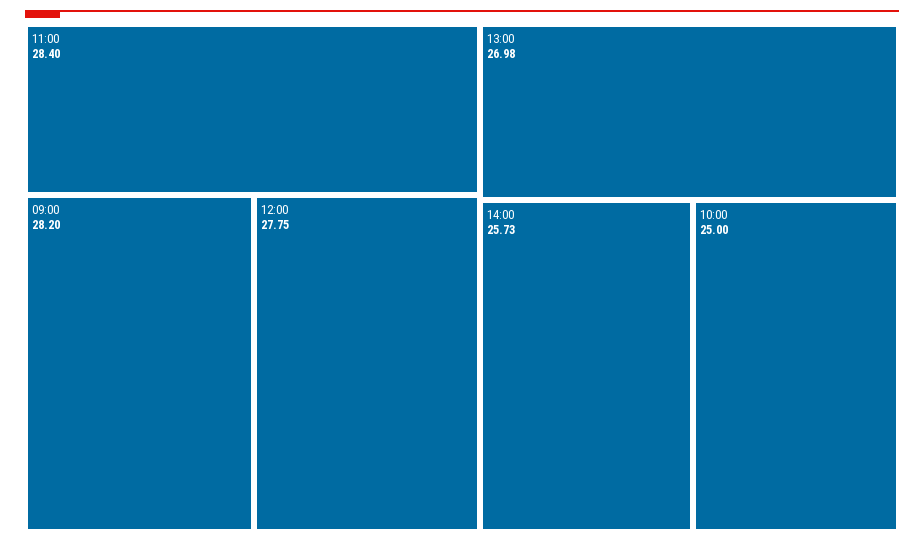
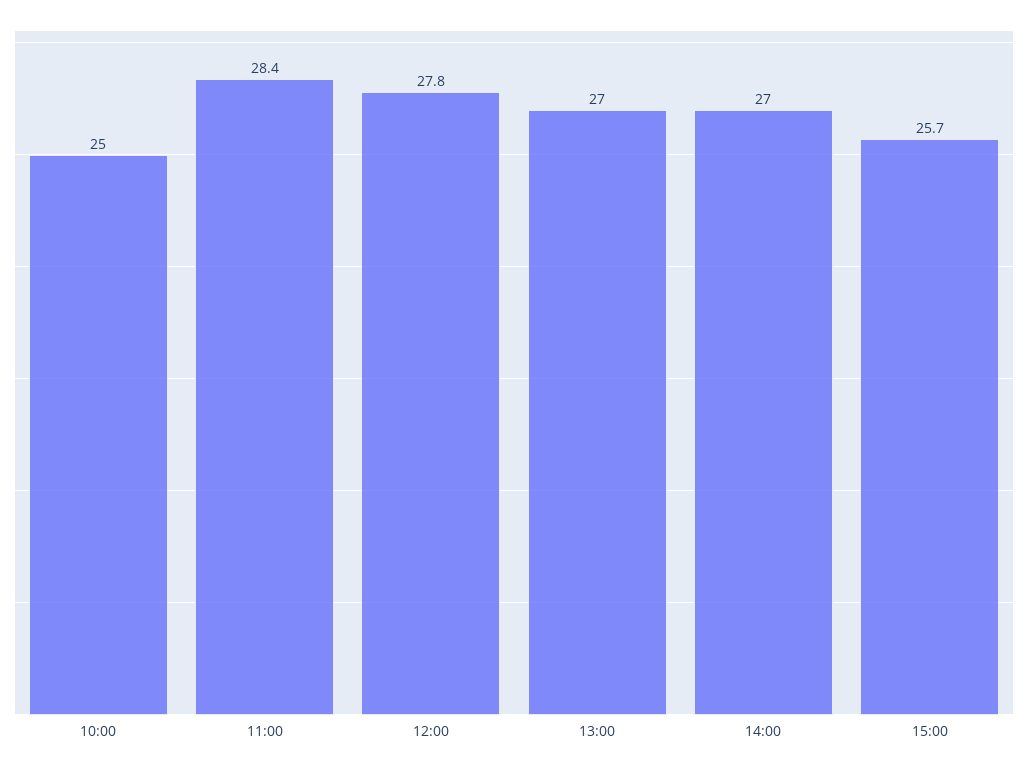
09:00: 28.2 -> none
14:00: 25.73 -> 27
15:00: none -> 25.7

